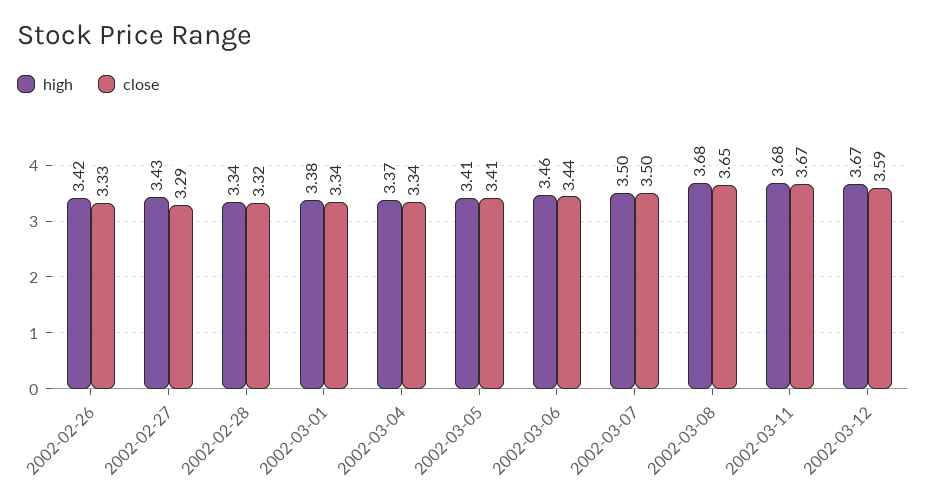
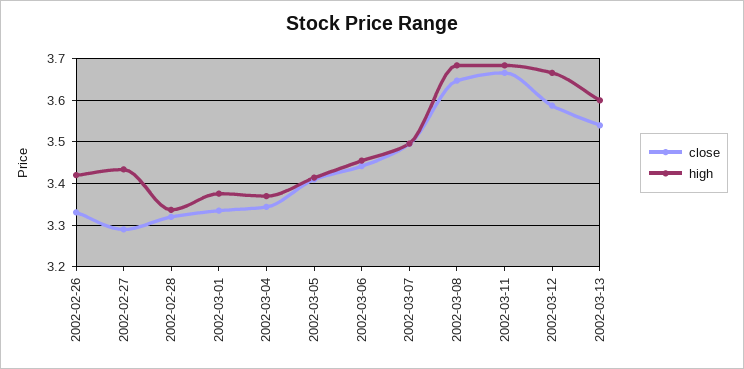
close, 2002-03-13: none -> 3.54
high, 2002-03-13: none -> 3.6

